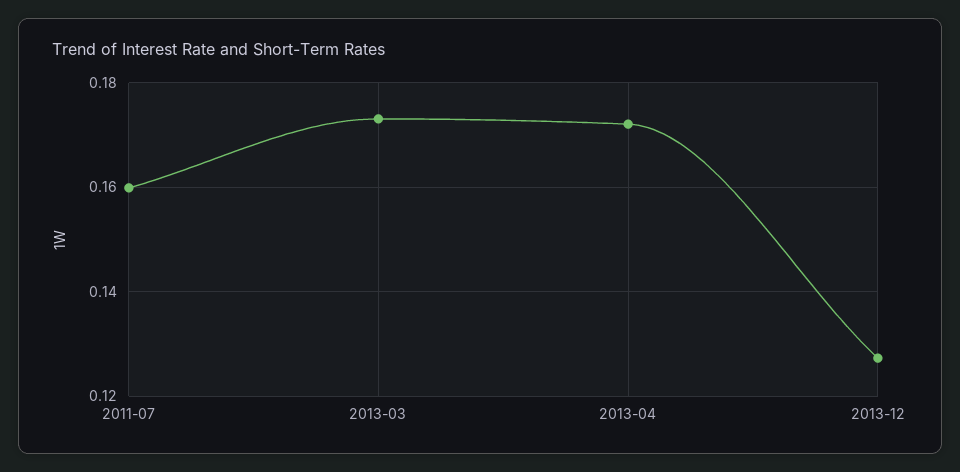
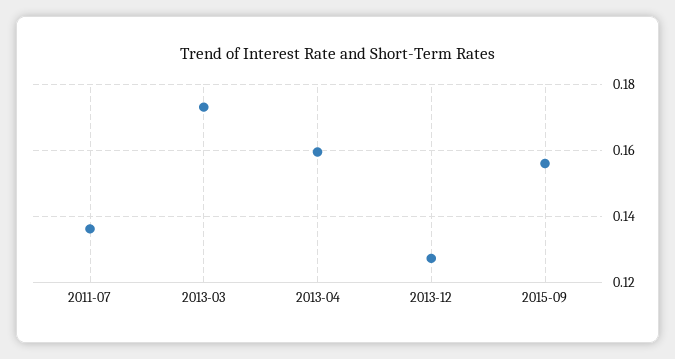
2011-07: 0.16 -> 0.136
2013-04: 0.172 -> 0.16
2015-09: none -> 0.156

